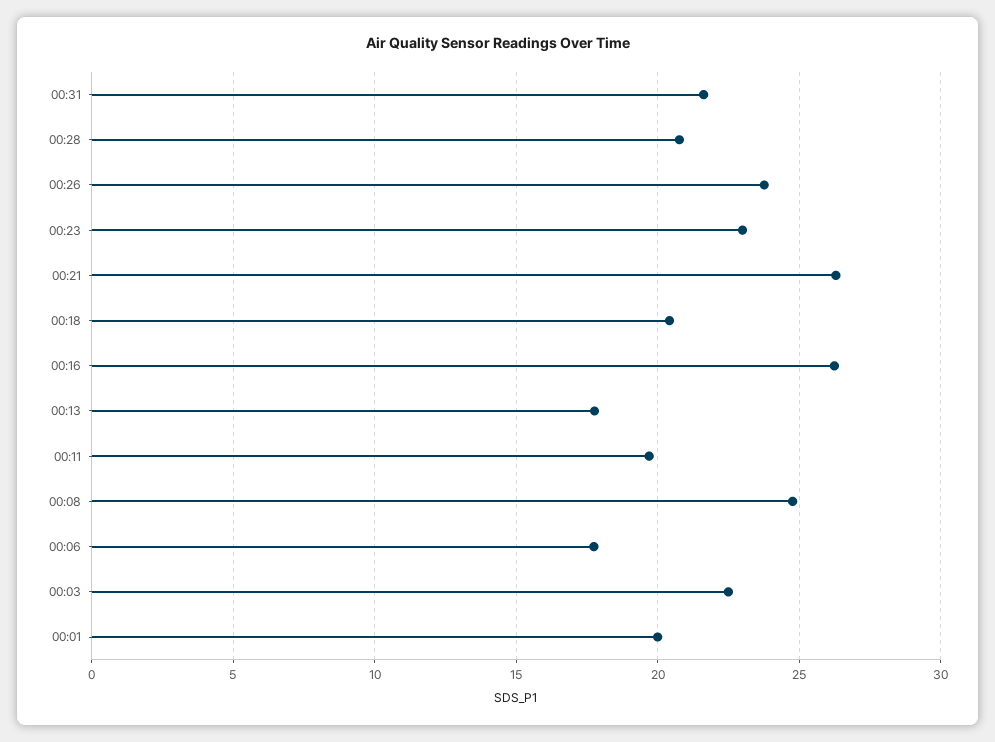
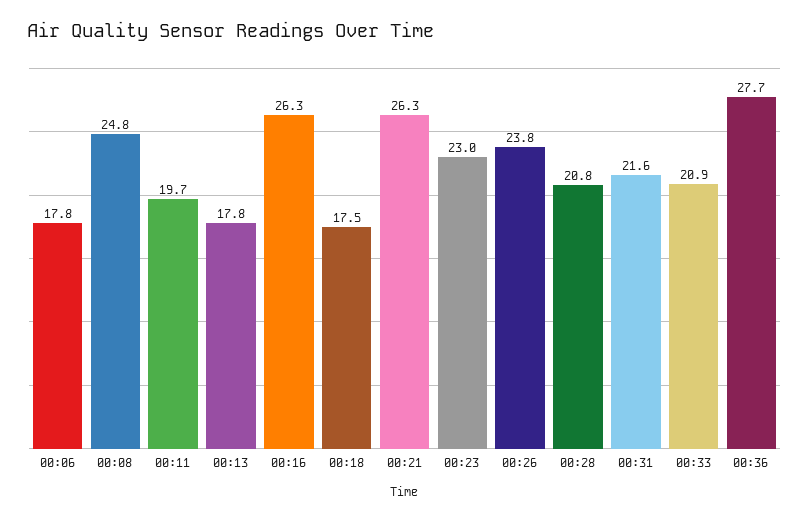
00:18: 20.5 -> 17.5
00:03: 22.5 -> none
00:01: 20 -> none
00:33: none -> 20.9
00:36: none -> 27.7

